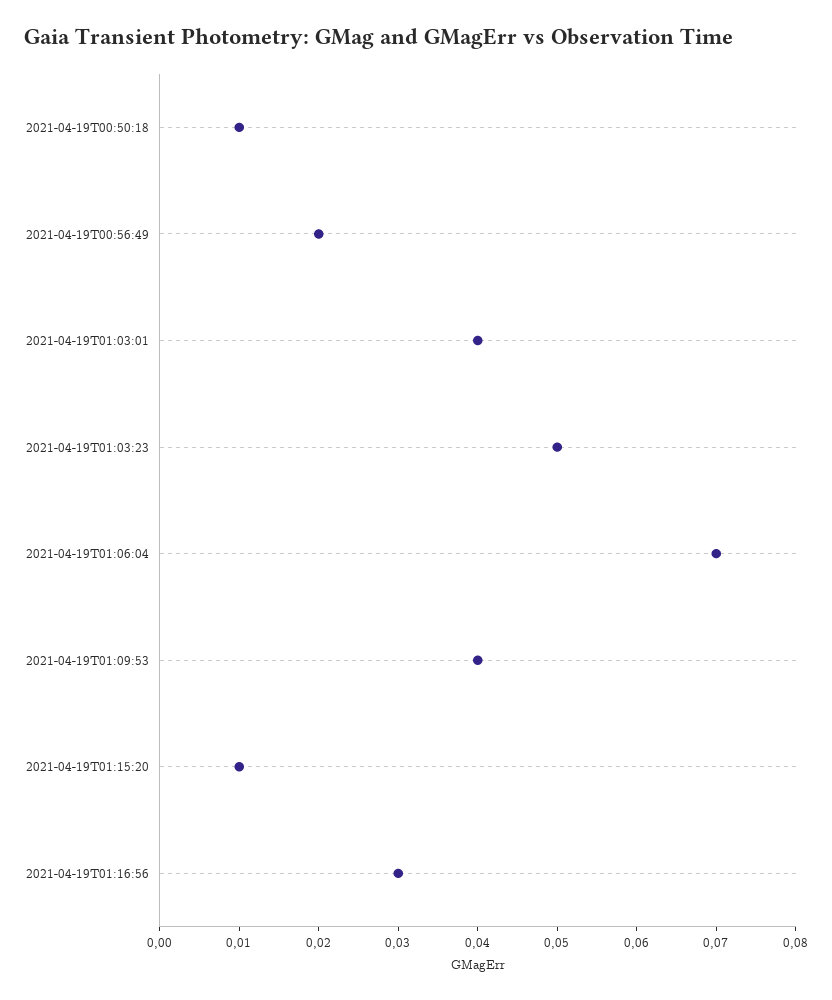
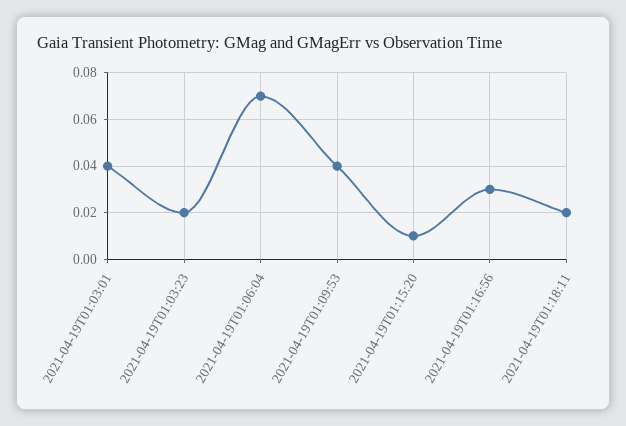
2021-04-19T00:50:18: 0.01 -> none
2021-04-19T00:56:49: 0.02 -> none
2021-04-19T01:03:23: 0.05 -> 0.02
2021-04-19T01:18:11: none -> 0.02

